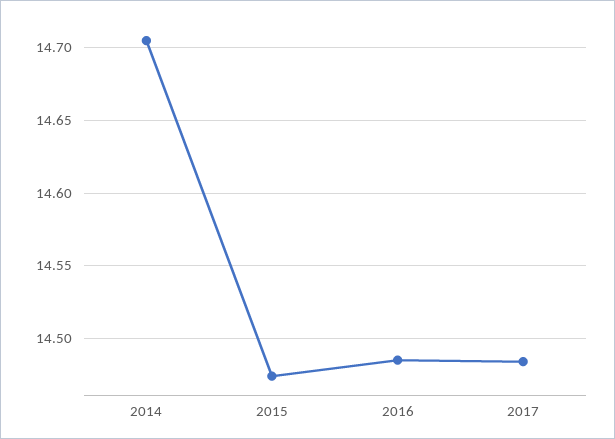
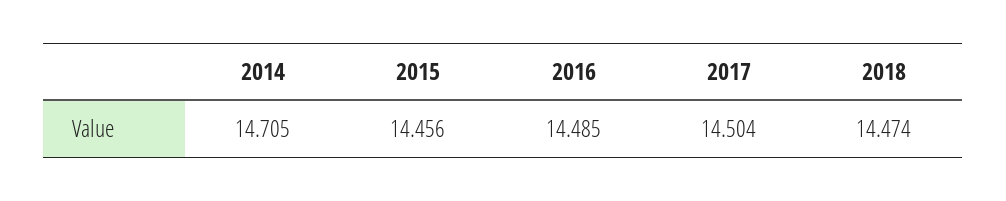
2015: 14.475 -> 14.456
2017: 14.485 -> 14.504
2018: none -> 14.474

